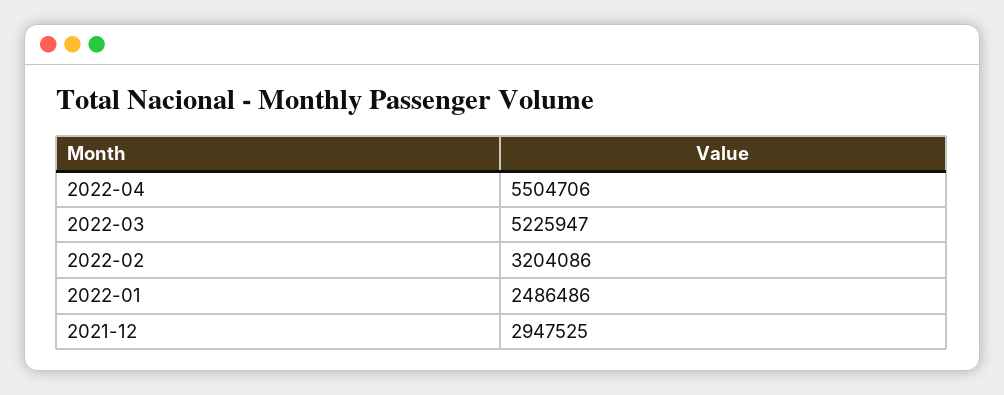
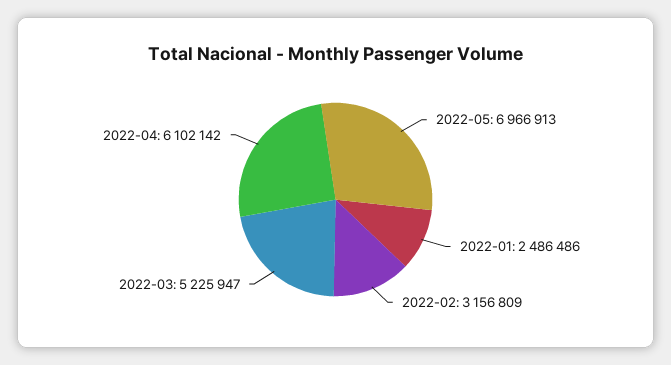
2022-04: 5504706 -> 6102142
2022-02: 3204086 -> 3156809
2021-12: 2947525 -> none
2022-05: none -> 6966913

